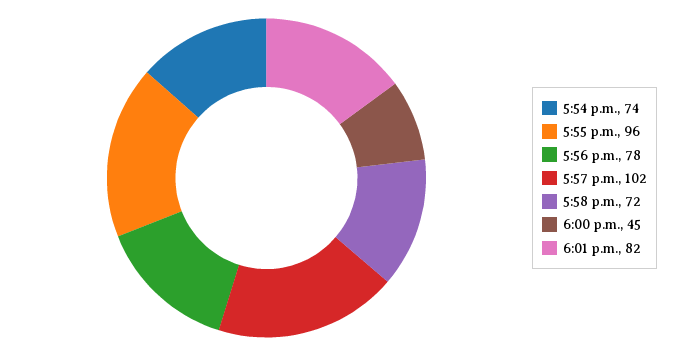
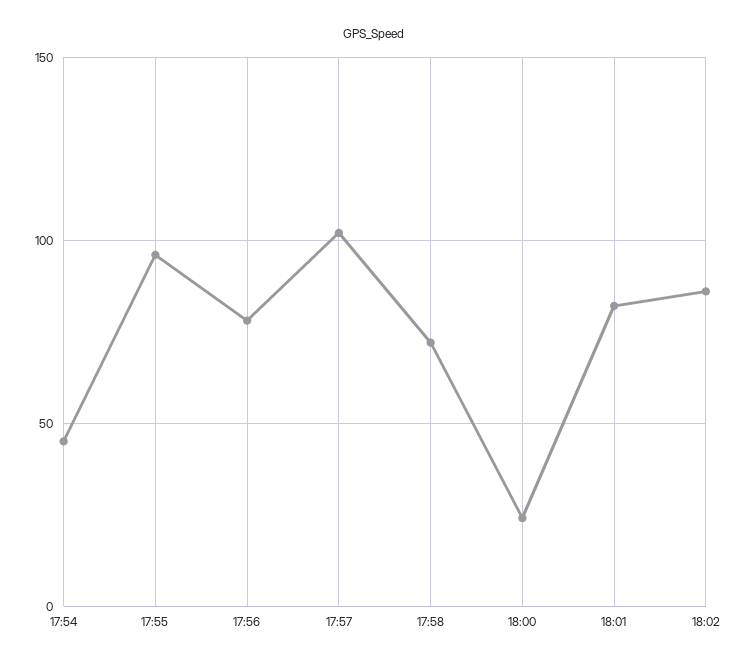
5:54 p.m.: 74 -> 45
6:00 p.m.: 45 -> 25
18:02: none -> 85

